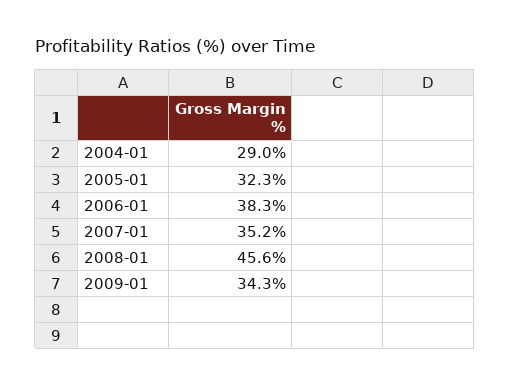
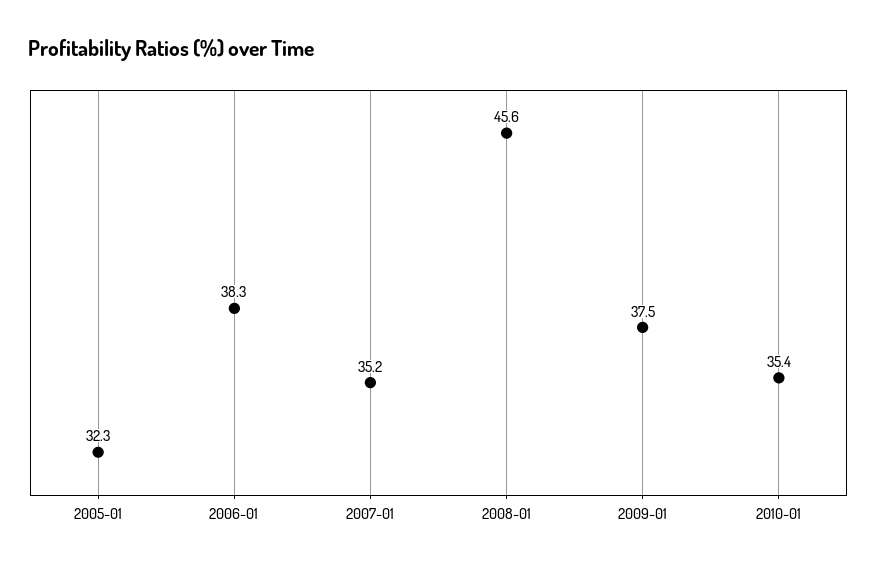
2004-01: 29 -> none
2009-01: 34.3 -> 37.5
2010-01: none -> 35.4

